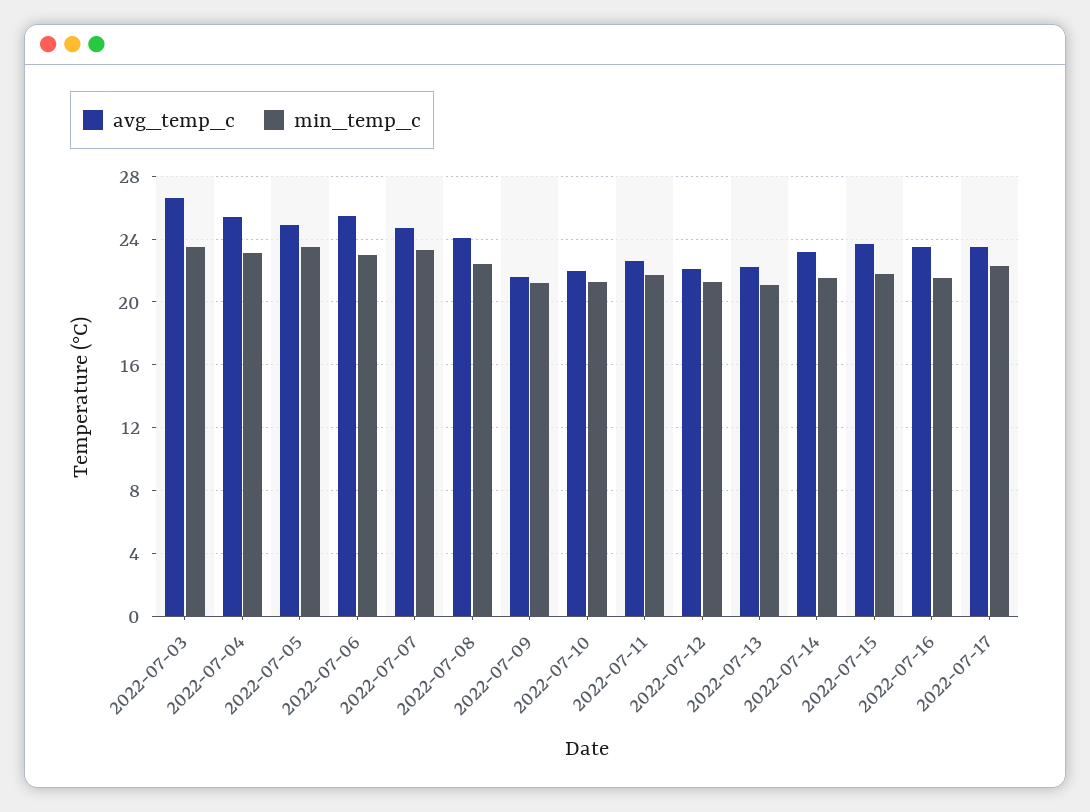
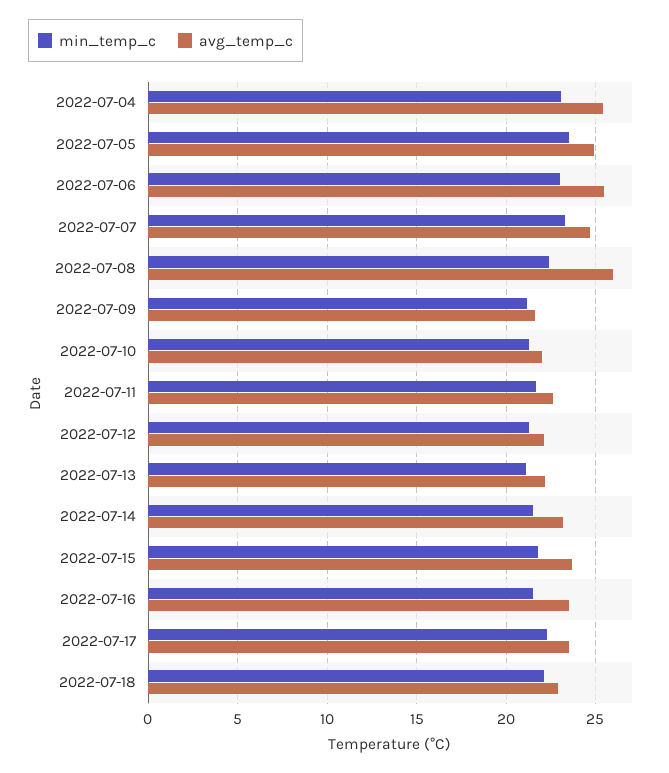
avg_temp_c, 2022-07-03: 26.5 -> none
min_temp_c, 2022-07-03: 23.5 -> none
avg_temp_c, 2022-07-08: 24 -> 26
min_temp_c, 2022-07-18: none -> 22
avg_temp_c, 2022-07-18: none -> 23

